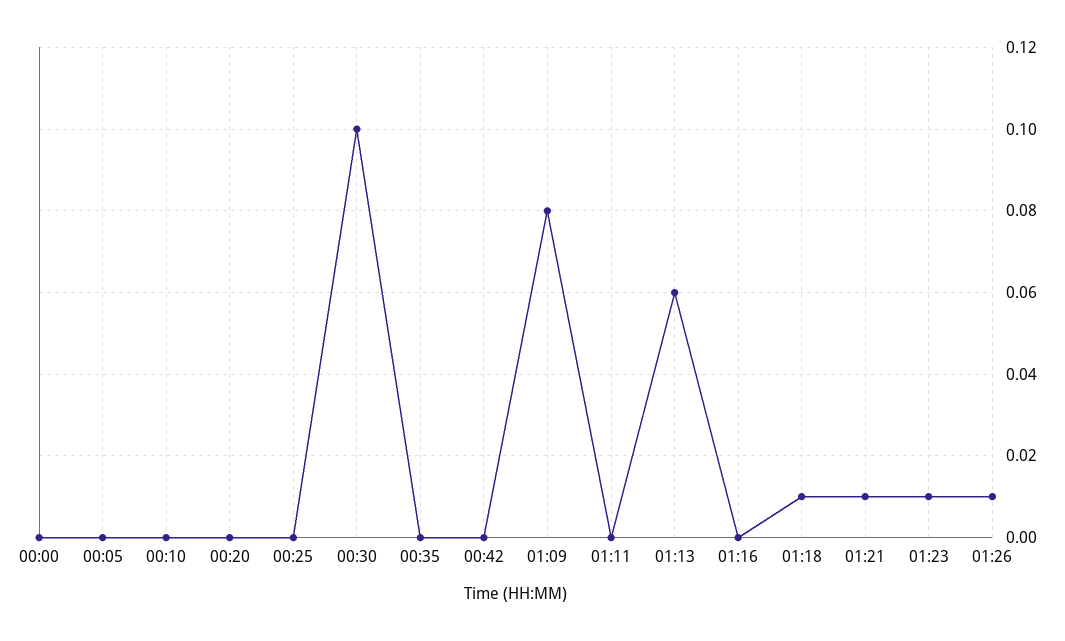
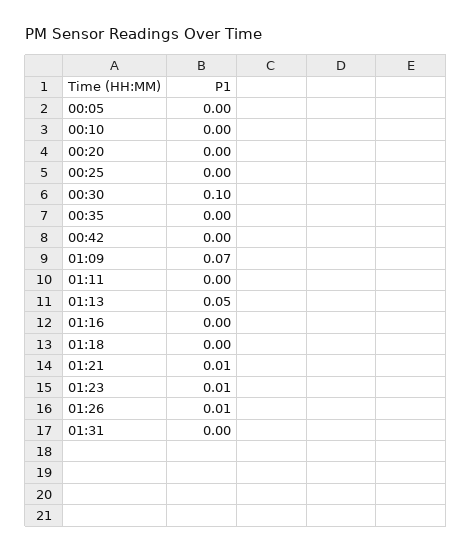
00:00: 0 -> none
01:09: 0.08 -> 0.07
01:13: 0.06 -> 0.05
01:18: 0.01 -> 0
01:31: none -> 0

